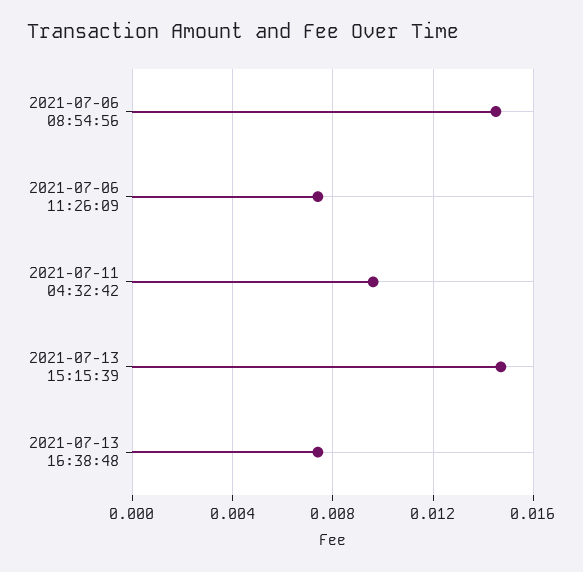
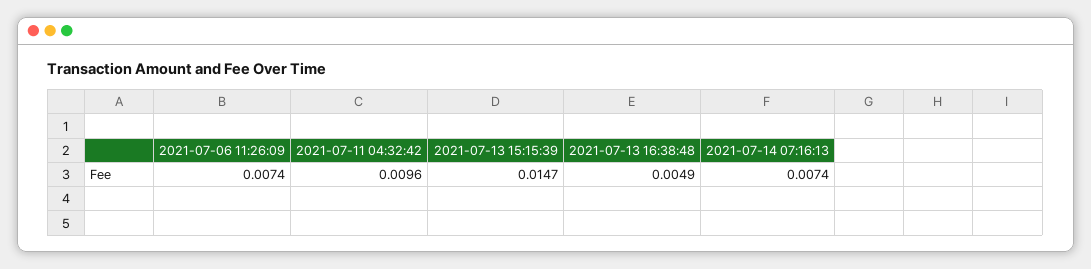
2021-07-06 08:54:56: 0.0145 -> none
2021-07-13 16:38:48: 0.0075 -> 0.0049
2021-07-14 07:16:13: none -> 0.0074

